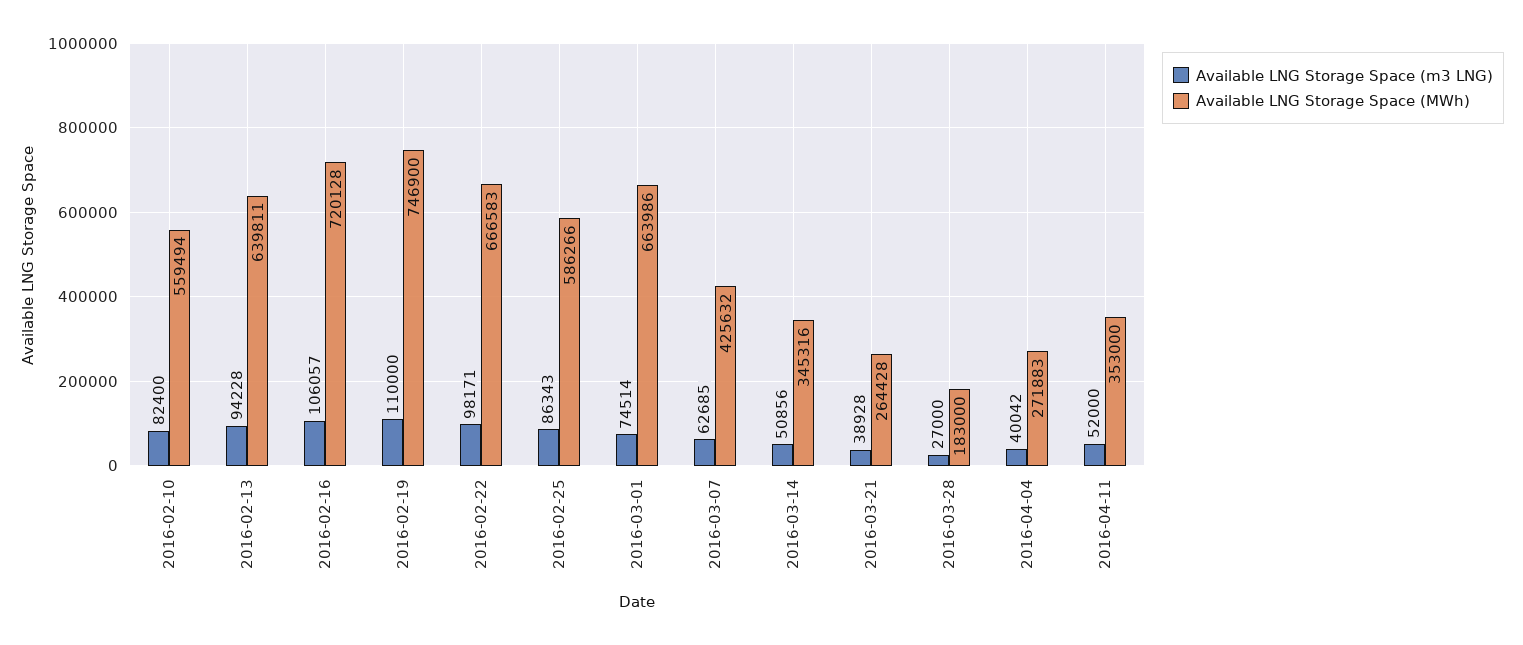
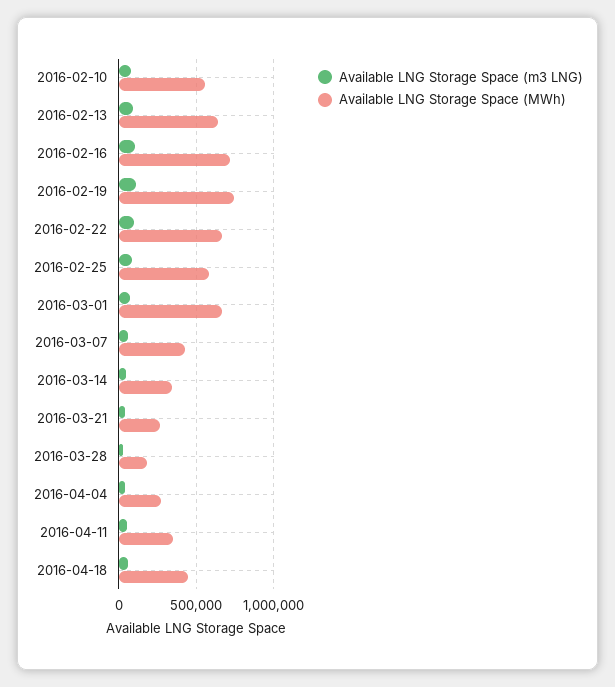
Available LNG Storage Space (m3 LNG), 2016-04-18: none -> 50000
Available LNG Storage Space (MWh), 2016-04-18: none -> 450000

